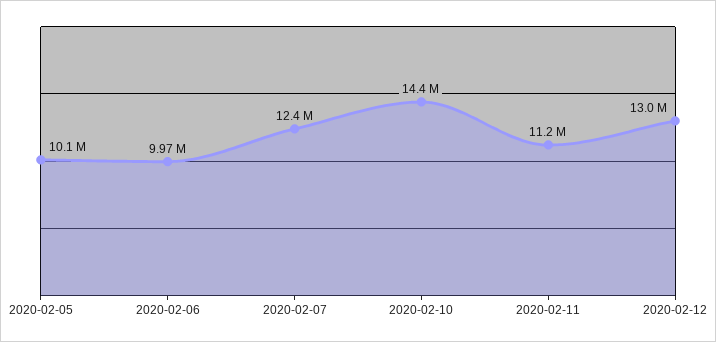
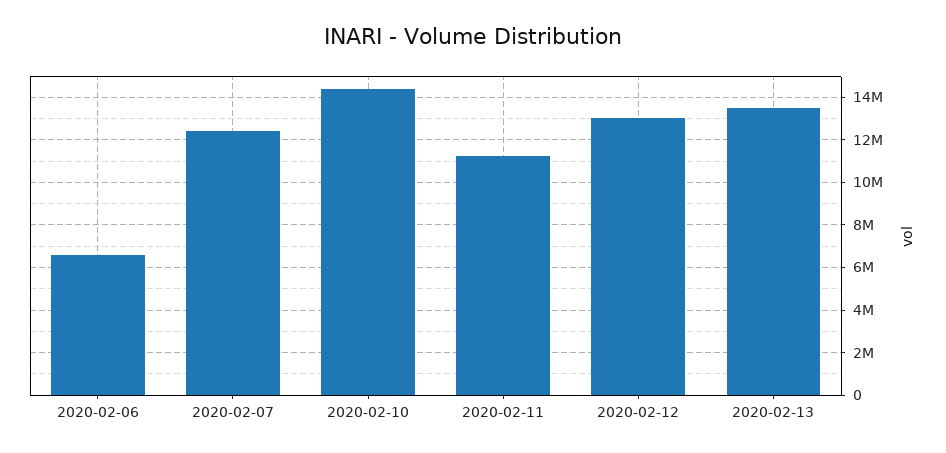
2020-02-05: 10100000 -> none
2020-02-06: 9970000 -> 6500000
2020-02-13: none -> 13500000

